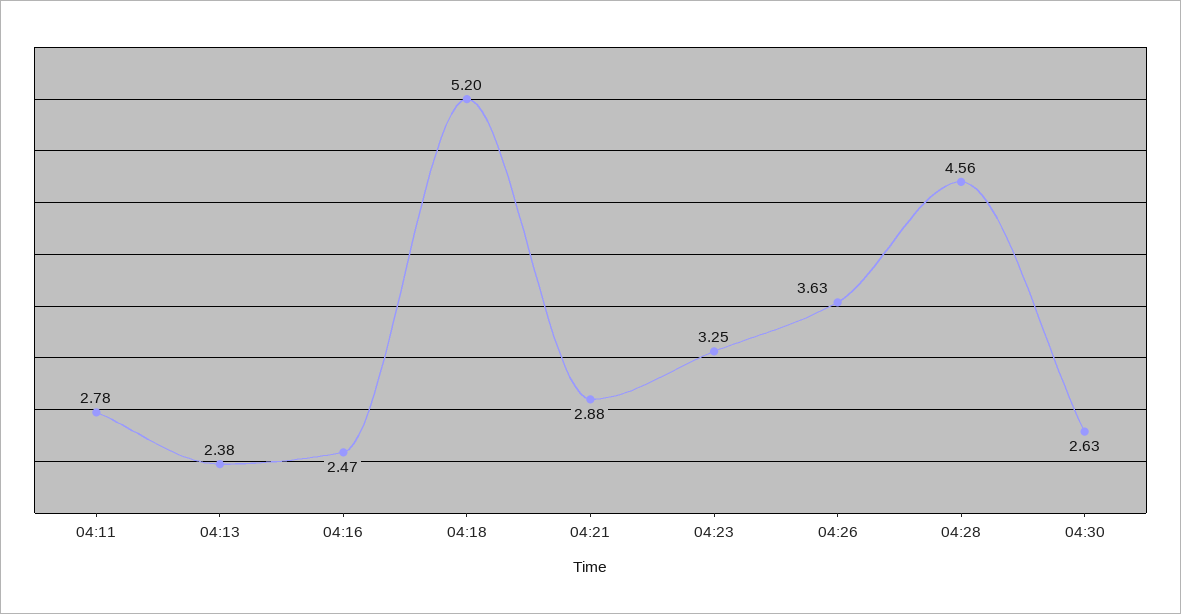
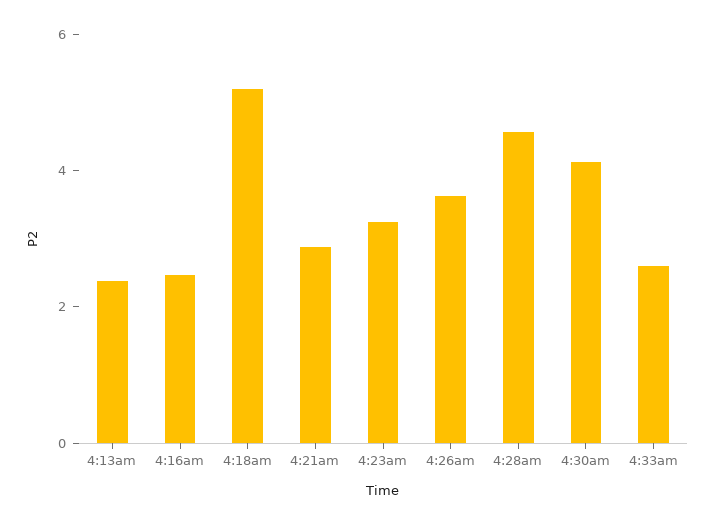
04:11: 2.78 -> none
04:30: 2.63 -> 4
4:33am: none -> 2.5

